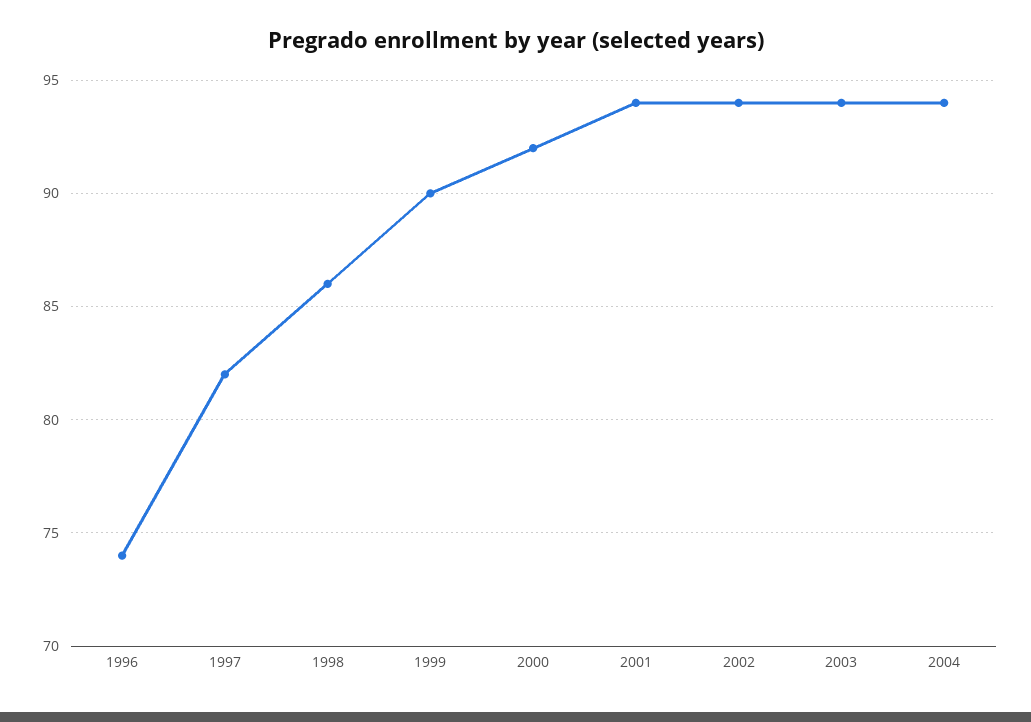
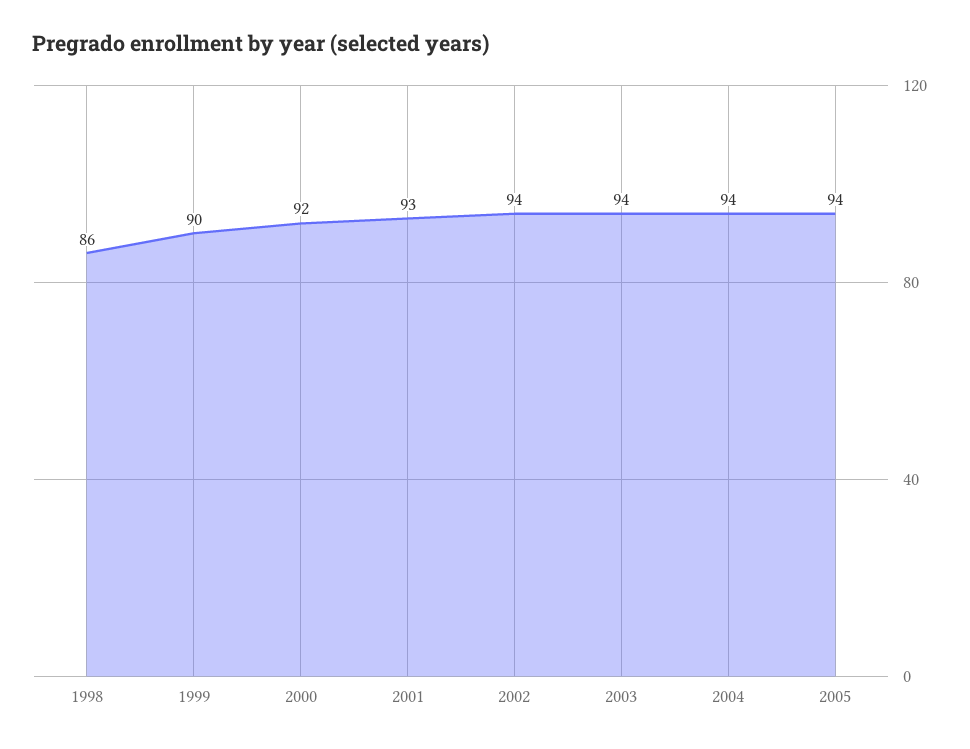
1996: 74 -> none
1997: 82 -> none
2001: 94 -> 93
2005: none -> 94

